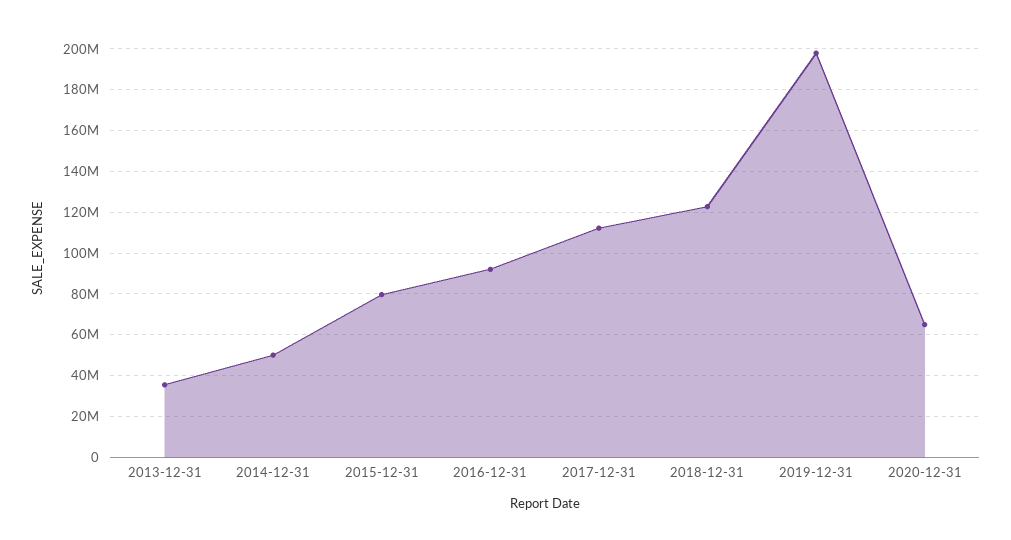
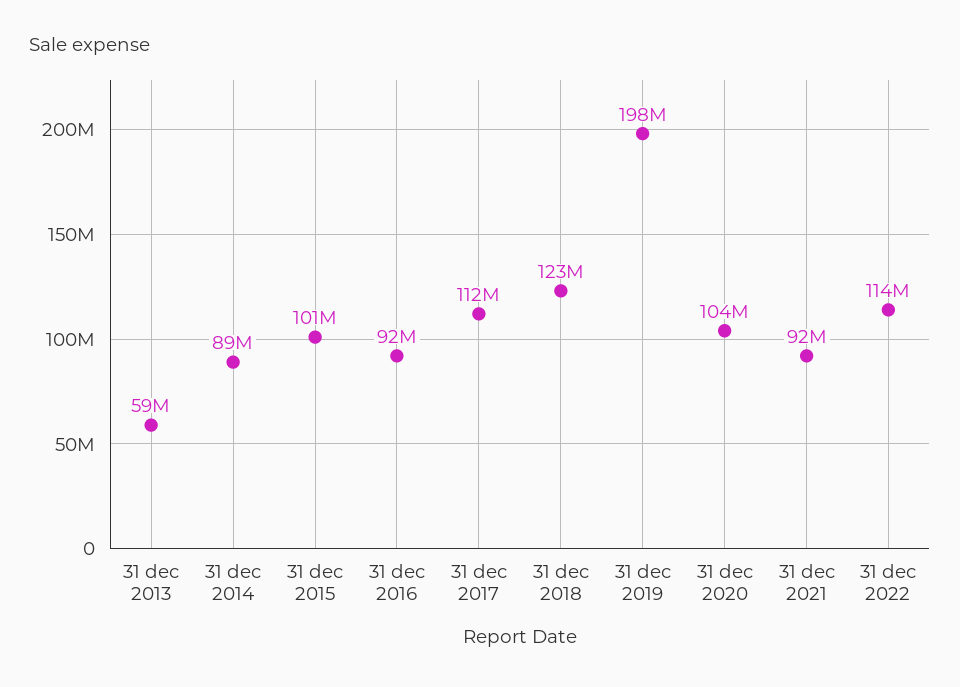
2013-12-31: 35000000 -> 59000000
2014-12-31: 50000000 -> 89000000
2015-12-31: 80000000 -> 101000000
2020-12-31: 65000000 -> 104000000
31 dec 2021: none -> 92000000
31 dec 2022: none -> 114000000

